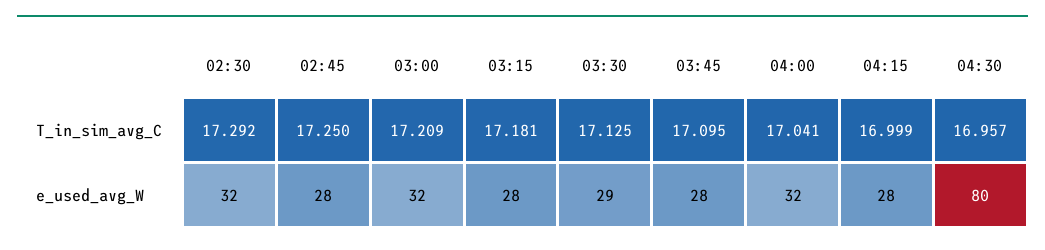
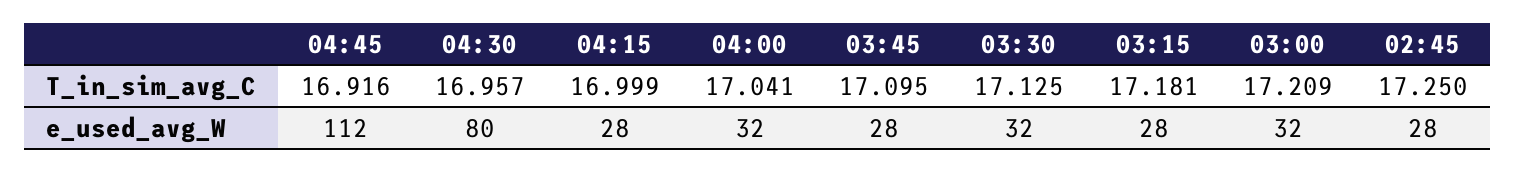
02:30, T_in_sim_avg_C: 17.292 -> none
02:30, e_used_avg_W: 32 -> none
03:30, e_used_avg_W: 29 -> 32
04:45, T_in_sim_avg_C: none -> 16.916
04:45, e_used_avg_W: none -> 112

